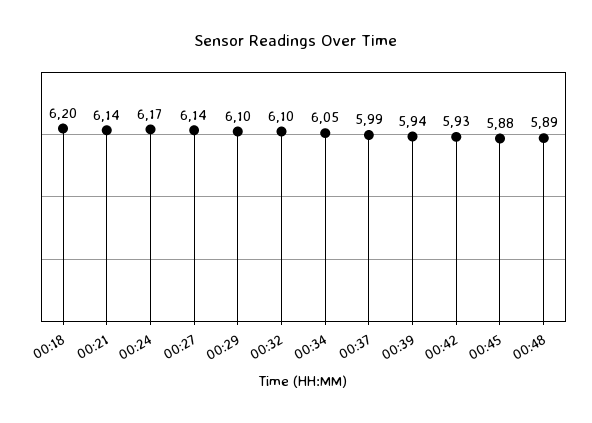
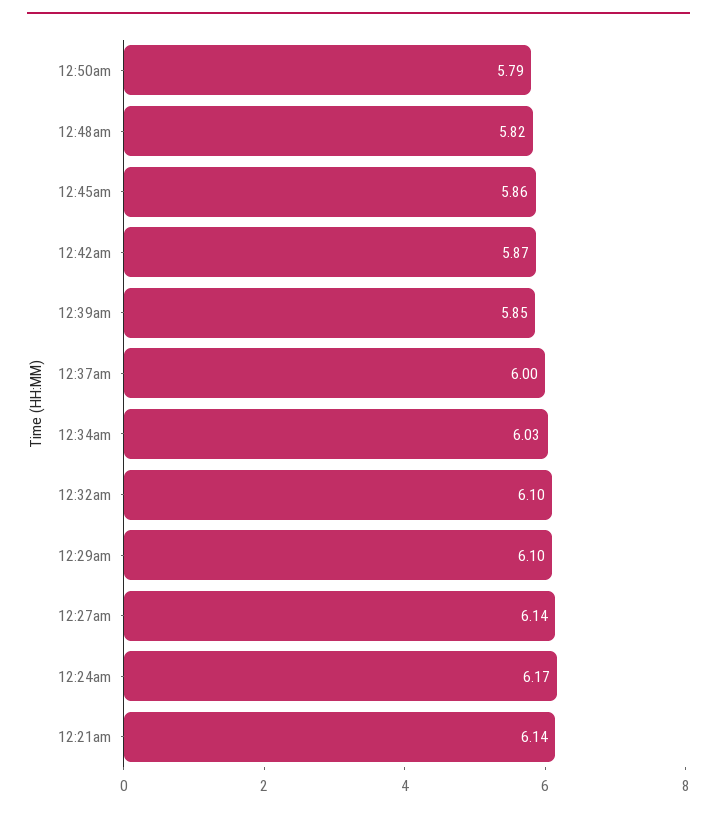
00:18: 6.2 -> none
00:34: 6.05 -> 6.03
00:37: 5.99 -> 6
00:39: 5.94 -> 5.85
00:42: 5.93 -> 5.87
00:45: 5.88 -> 5.86
00:48: 5.89 -> 5.82
12:50am: none -> 5.79

